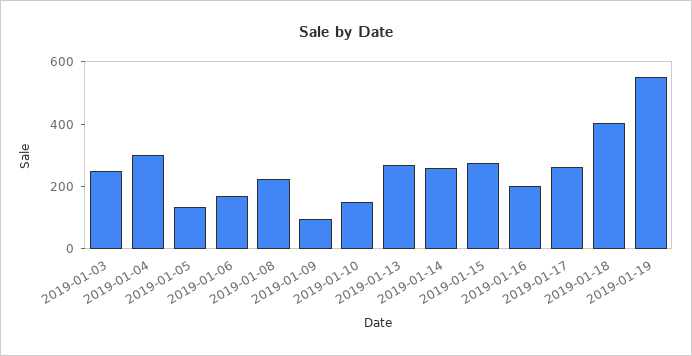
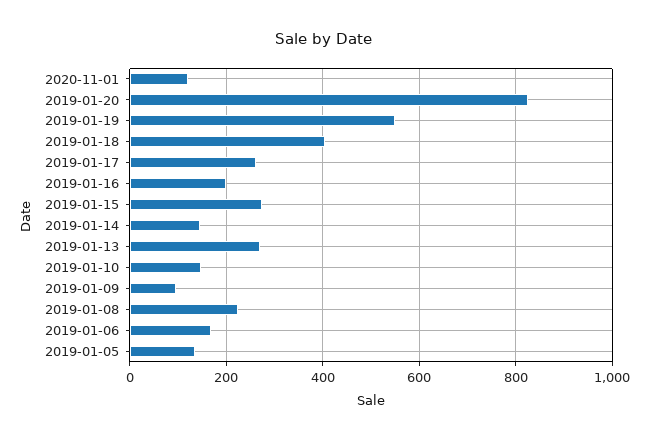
2019-01-03: 250 -> none
2019-01-04: 300 -> none
2019-01-14: 250 -> 140
2020-11-01: none -> 120
2019-01-20: none -> 820

